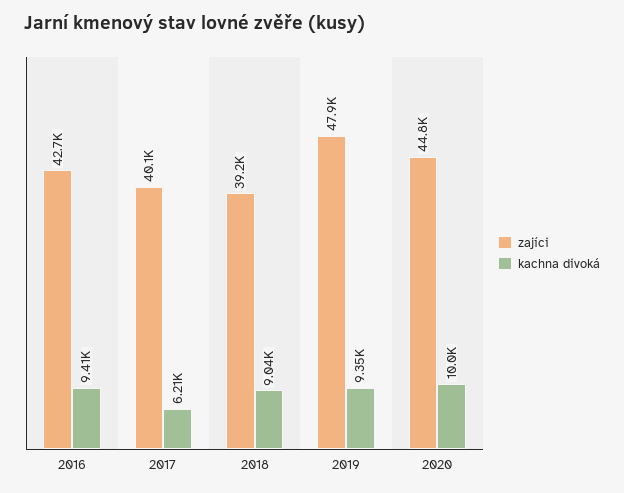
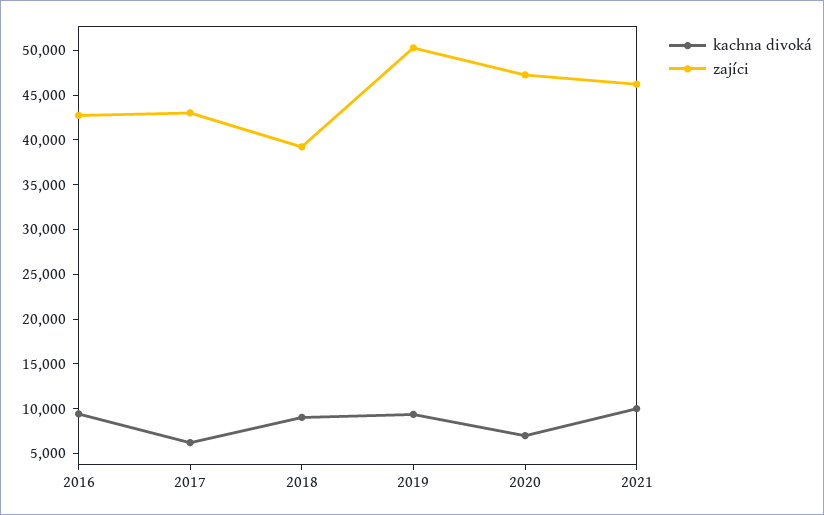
zajíci, 2017: 40100 -> 43000
zajíci, 2019: 47900 -> 50000
zajíci, 2020: 44800 -> 47000
kachna divoká, 2020: 10000 -> 7000
kachna divoká, 2021: none -> 10000
zajíci, 2021: none -> 46000

